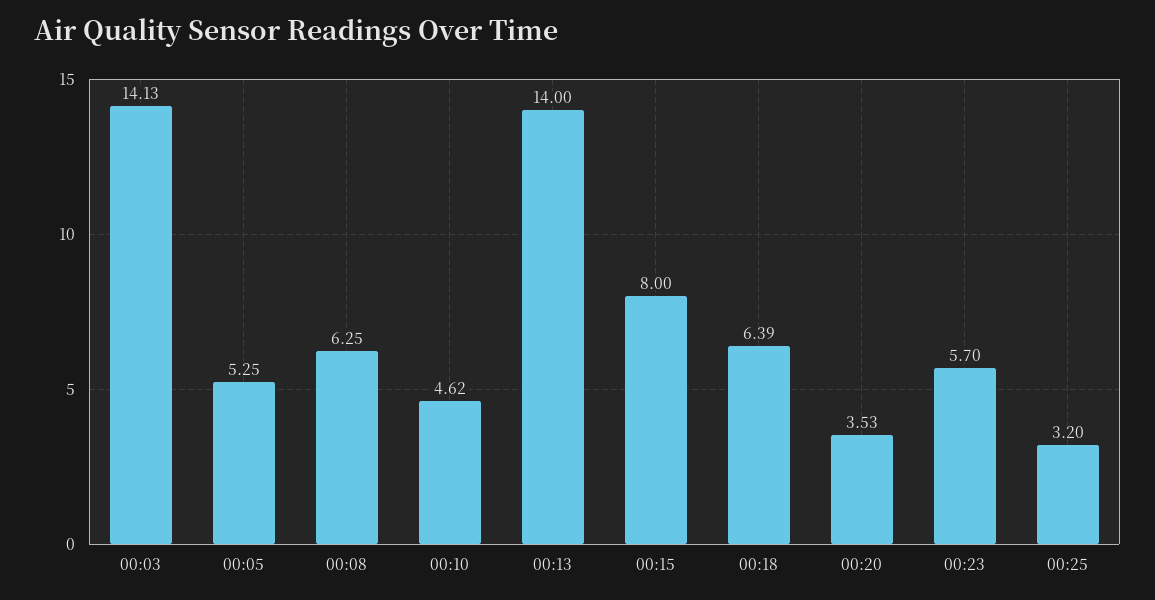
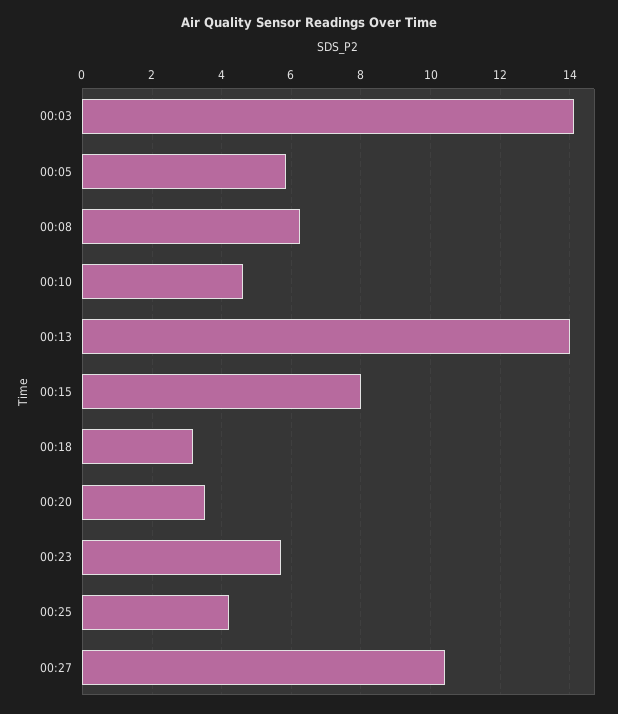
00:05: 5.25 -> 5.8
00:18: 6.39 -> 3.2
00:25: 3.2 -> 4.2
00:27: none -> 10.4

